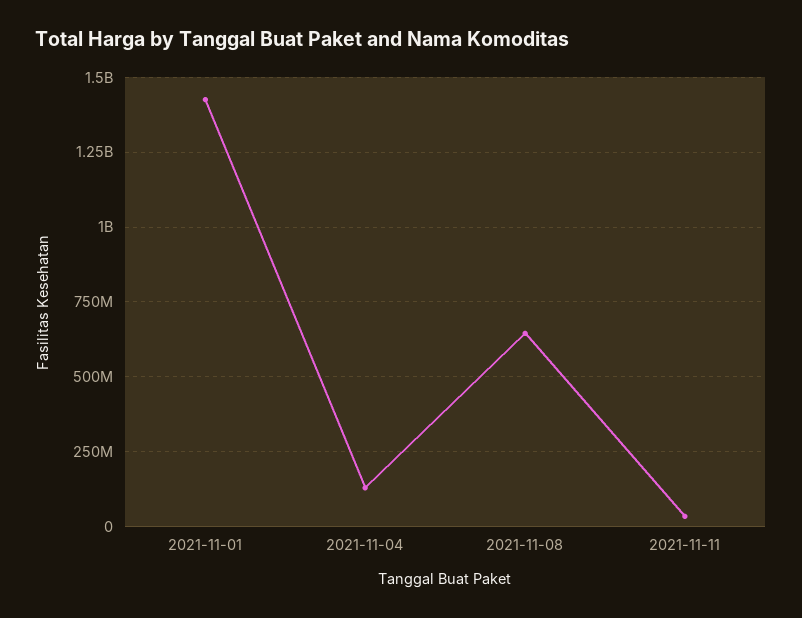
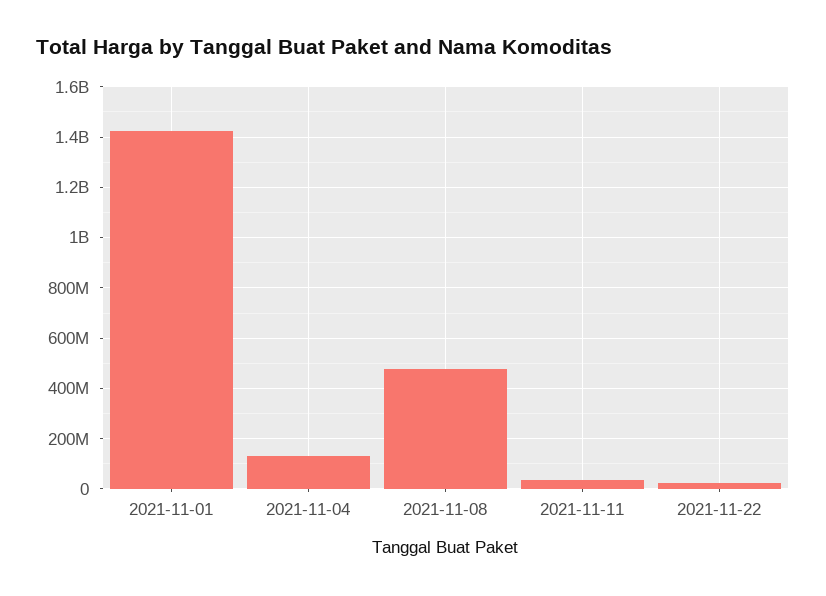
2021-11-08: 650000000 -> 475000000
2021-11-22: none -> 25000000

